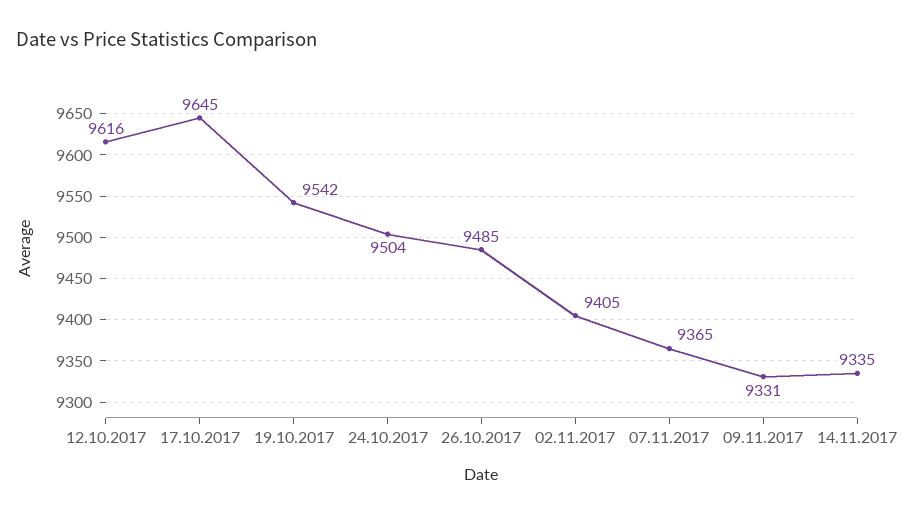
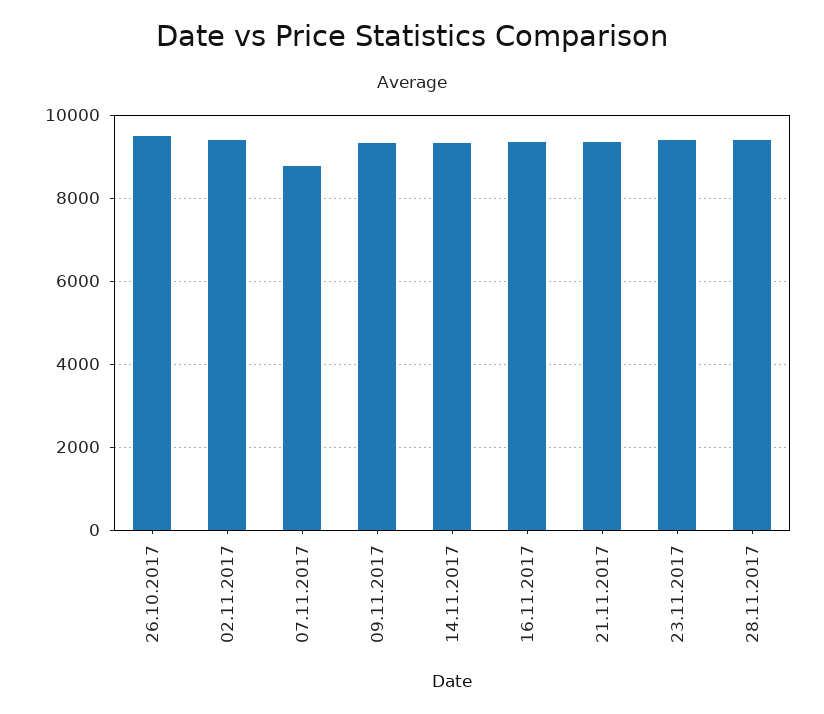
12.10.2017: 9616 -> none
17.10.2017: 9645 -> none
19.10.2017: 9542 -> none
24.10.2017: 9504 -> none
07.11.2017: 9365 -> 8800
16.11.2017: none -> 9400
21.11.2017: none -> 9400
23.11.2017: none -> 9400
28.11.2017: none -> 9400

